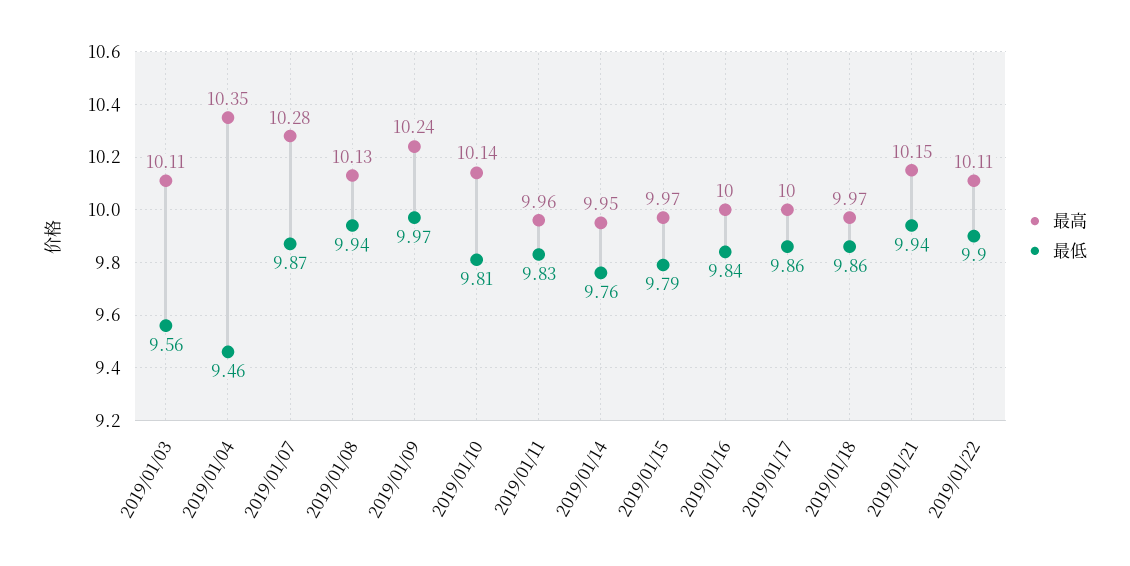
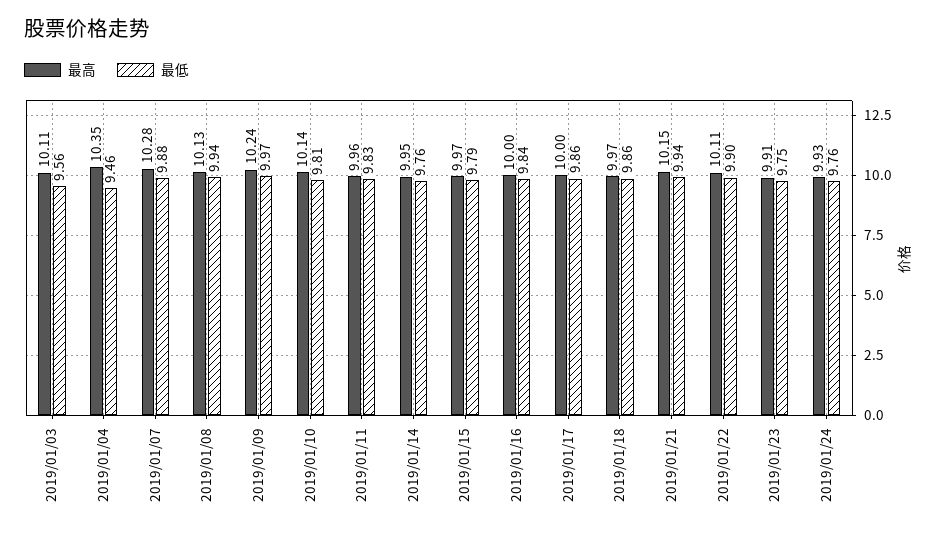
最低, 2019/01/07: 9.87 -> 9.88
最高, 2019/01/23: none -> 9.91
最低, 2019/01/23: none -> 9.75
最高, 2019/01/24: none -> 9.93
最低, 2019/01/24: none -> 9.76

